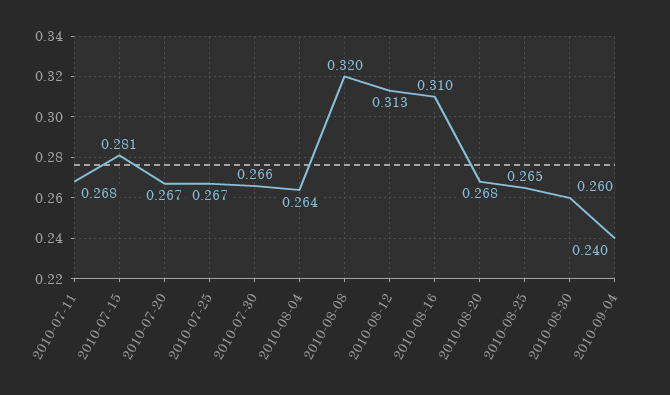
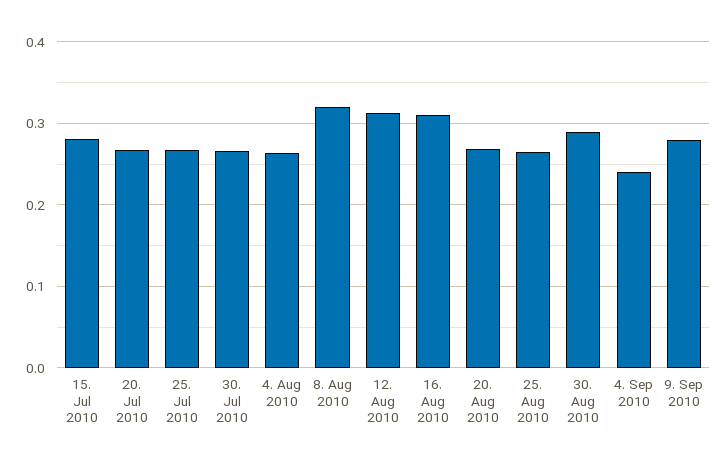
2010-07-11: 0.268 -> none
2010-08-30: 0.26 -> 0.29
9. Sep 2010: none -> 0.28

